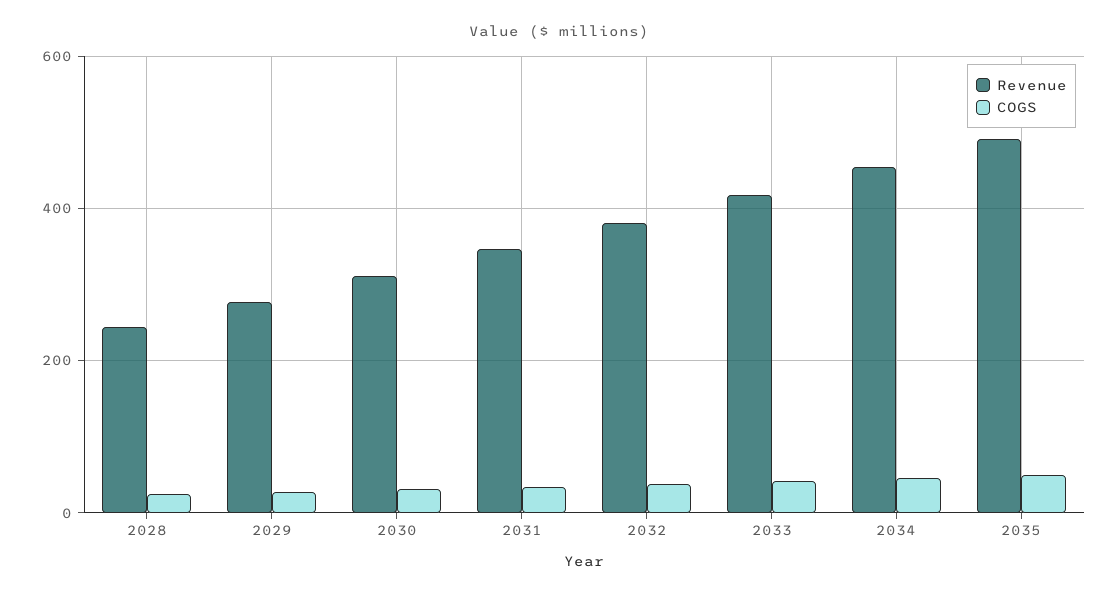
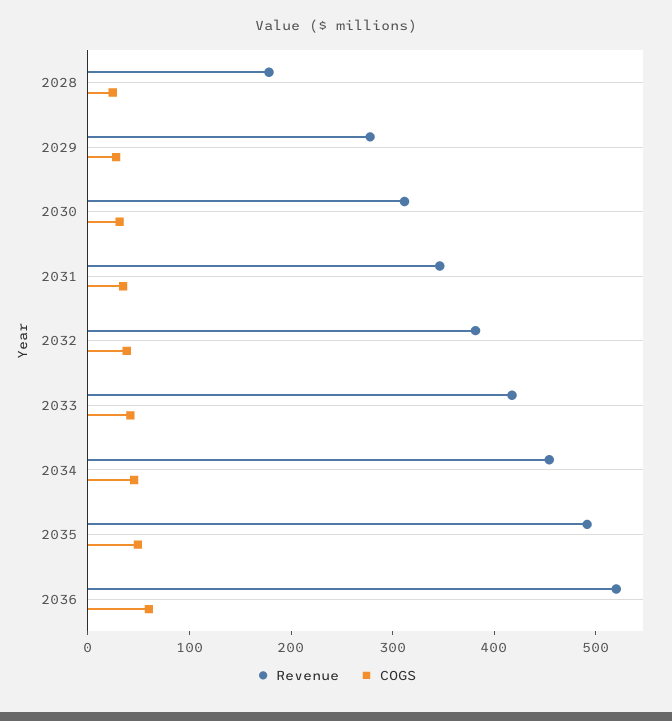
Revenue, 2028: 240 -> 180
Revenue, 2036: none -> 520
COGS, 2036: none -> 60

